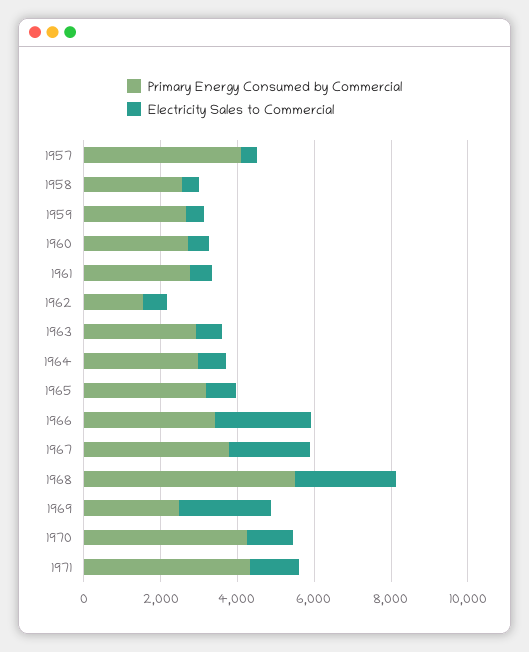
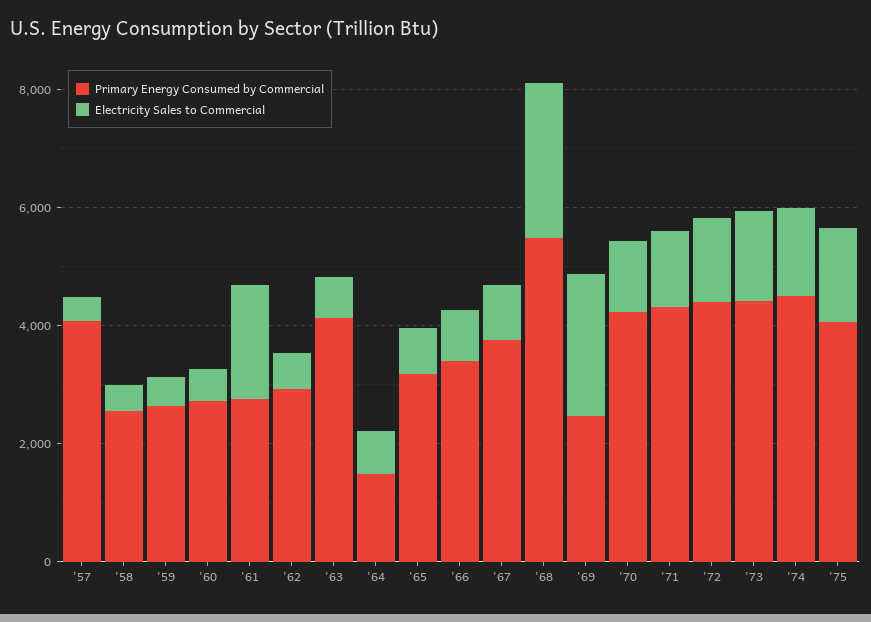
Electricity Sales to Commercial, 1961: 500 -> 2000
Primary Energy Consumed by Commercial, 1962: 1500 -> 3000
Primary Energy Consumed by Commercial, 1963: 3000 -> 4000
Primary Energy Consumed by Commercial, 1964: 3000 -> 1500
Electricity Sales to Commercial, 1966: 2500 -> 1000
Electricity Sales to Commercial, 1967: 2000 -> 1000
Primary Energy Consumed by Commercial, '72: none -> 4500
Electricity Sales to Commercial, '72: none -> 1500
Primary Energy Consumed by Commercial, '73: none -> 4500
Electricity Sales to Commercial, '73: none -> 1500
Primary Energy Consumed by Commercial, '74: none -> 4500
Electricity Sales to Commercial, '74: none -> 1500
Primary Energy Consumed by Commercial, '75: none -> 4000
Electricity Sales to Commercial, '75: none -> 1500

